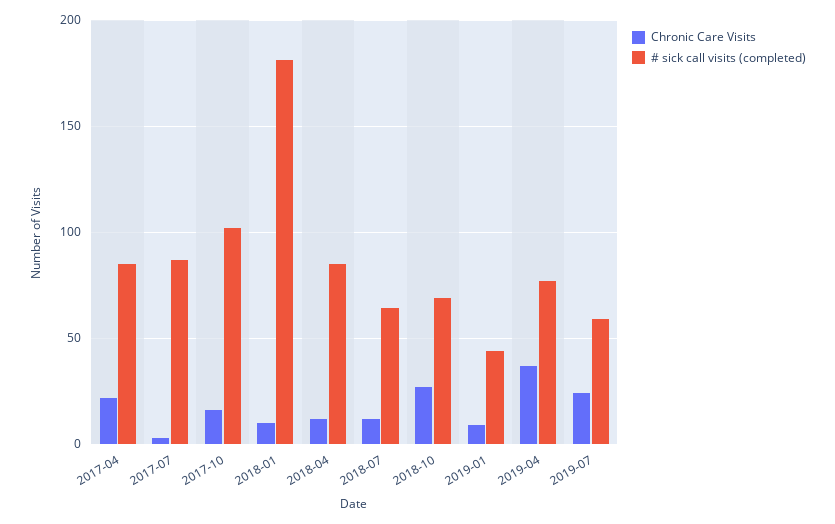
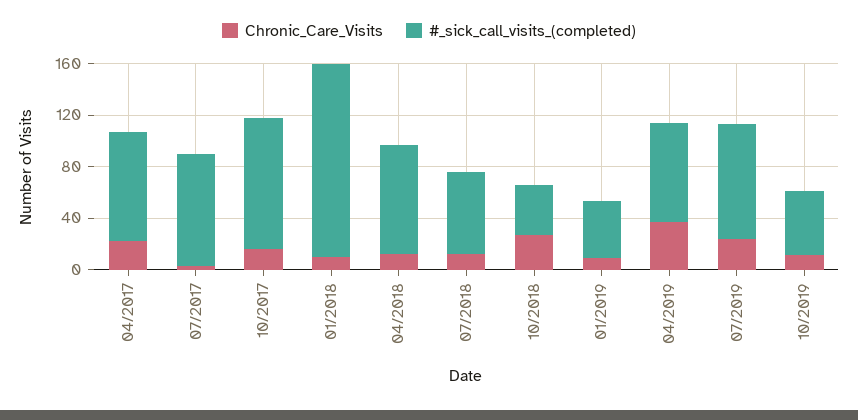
# sick call visits (completed), 2018-01: 180 -> 150
# sick call visits (completed), 2018-10: 70 -> 40
# sick call visits (completed), 2019-07: 60 -> 90
Chronic Care Visits, 10/2019: none -> 10
# sick call visits (completed), 10/2019: none -> 50

